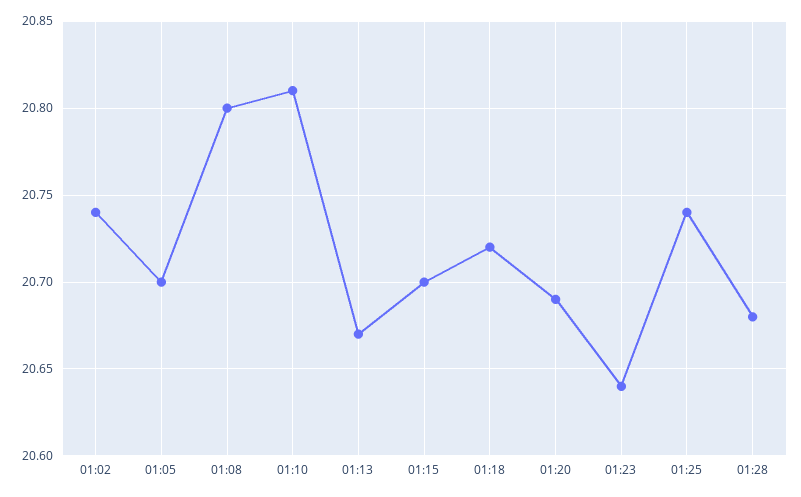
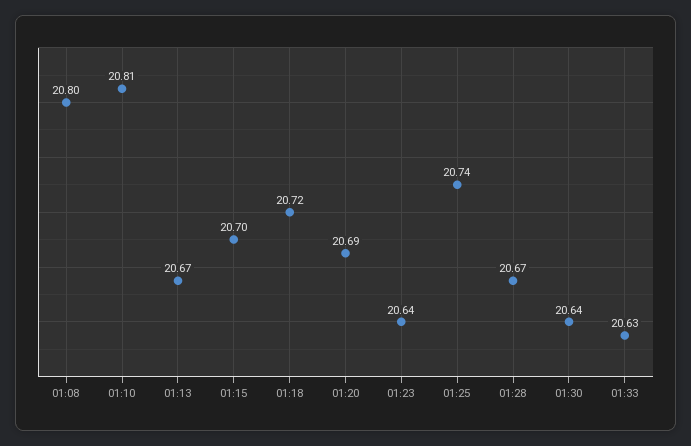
01:02: 20.74 -> none
01:05: 20.7 -> none
01:28: 20.68 -> 20.67
01:30: none -> 20.64
01:33: none -> 20.63

